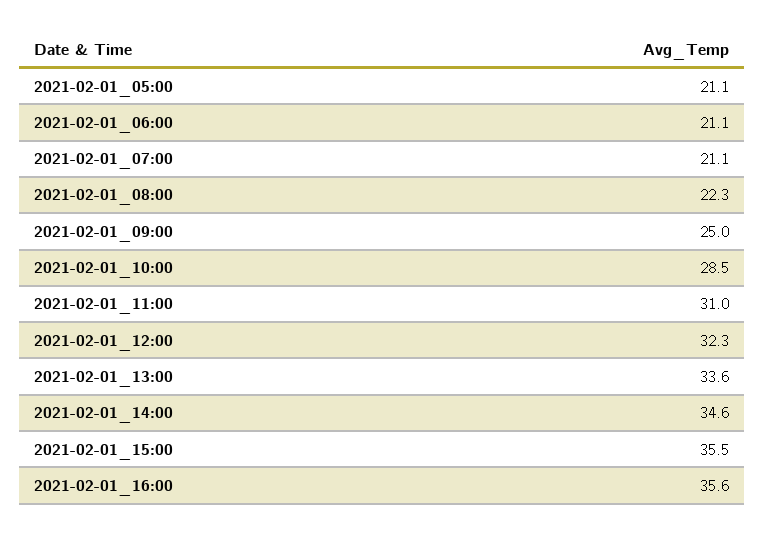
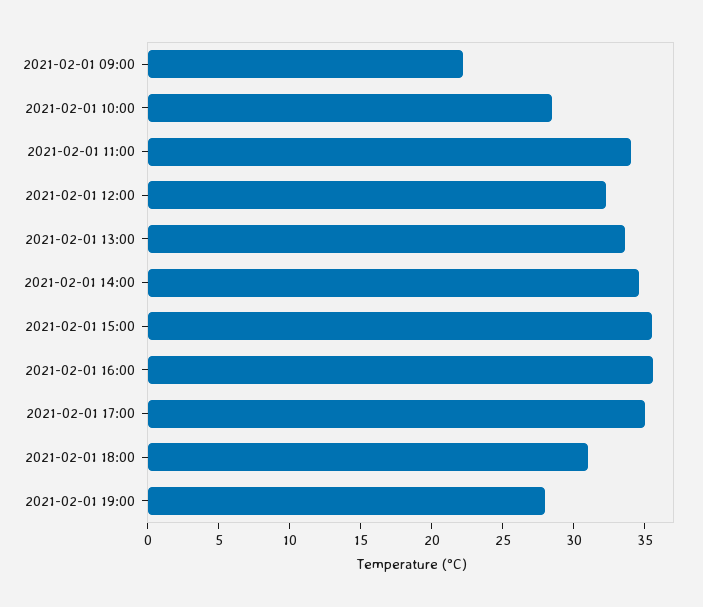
2021-02-01_05:00: 21.1 -> none
2021-02-01_06:00: 21.1 -> none
2021-02-01_07:00: 21.1 -> none
2021-02-01_08:00: 22.3 -> none
2021-02-01_09:00: 25 -> 22
2021-02-01_11:00: 31 -> 34
2021-02-01 17:00: none -> 35
2021-02-01 18:00: none -> 31
2021-02-01 19:00: none -> 28

